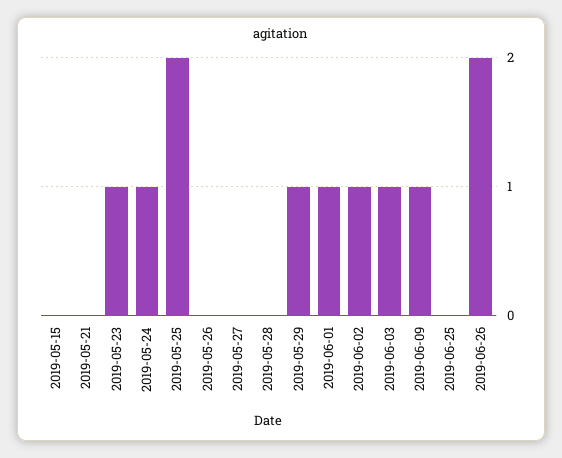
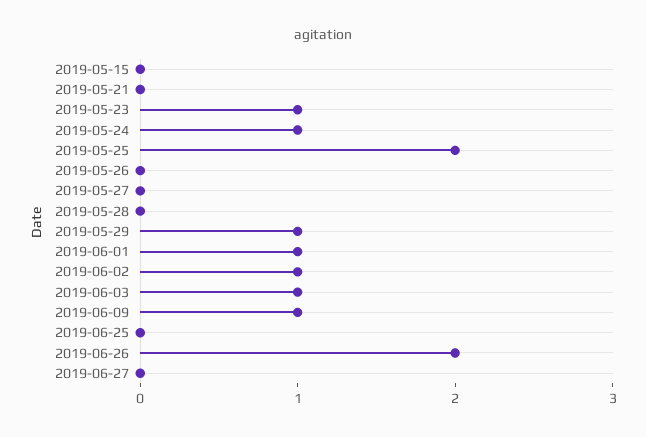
2019-06-27: none -> 0

